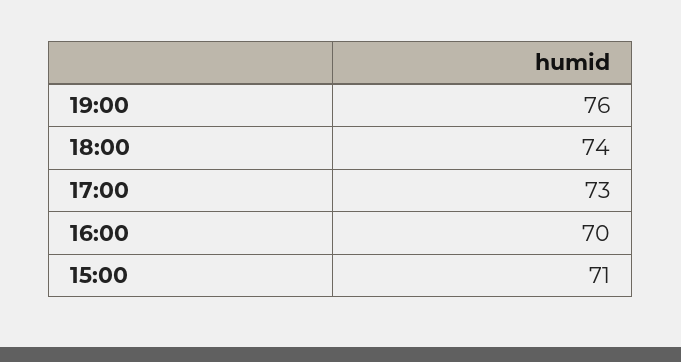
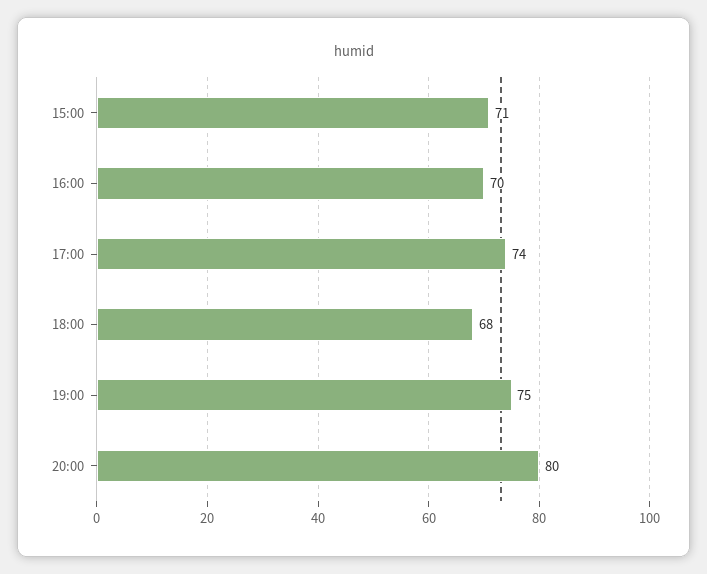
19:00: 76 -> 75
18:00: 74 -> 68
17:00: 73 -> 74
20:00: none -> 80

